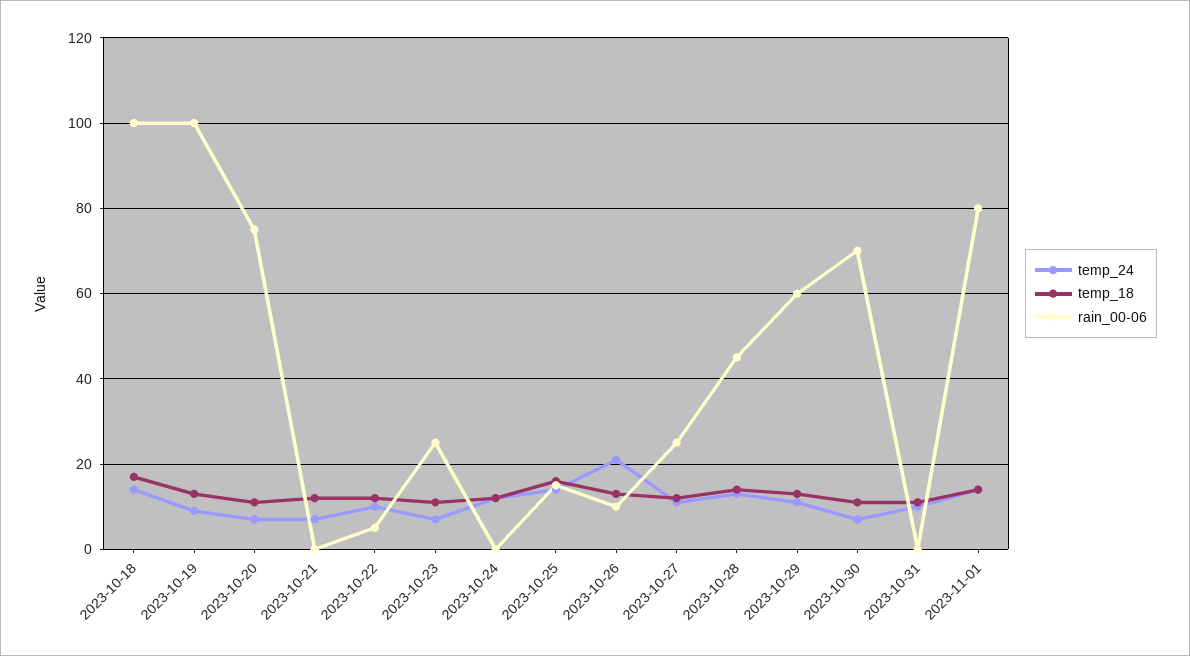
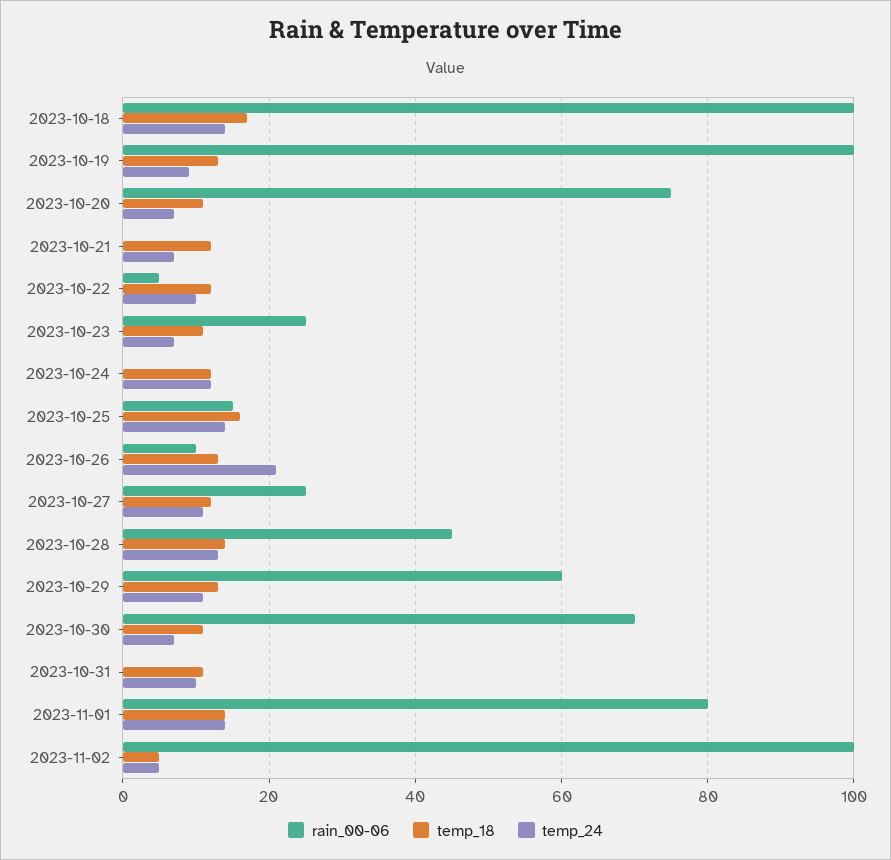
rain_00-06, 2023-11-02: none -> 100
temp_18, 2023-11-02: none -> 5
temp_24, 2023-11-02: none -> 5

